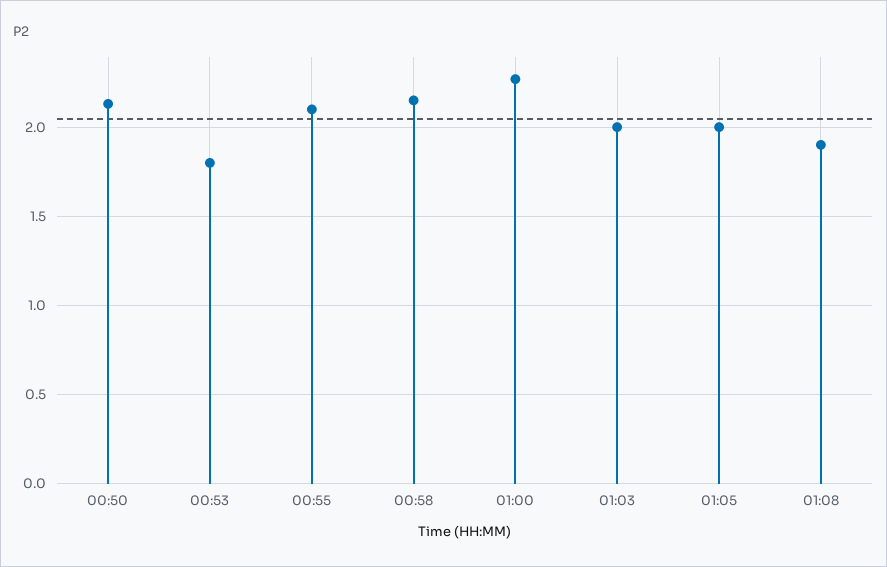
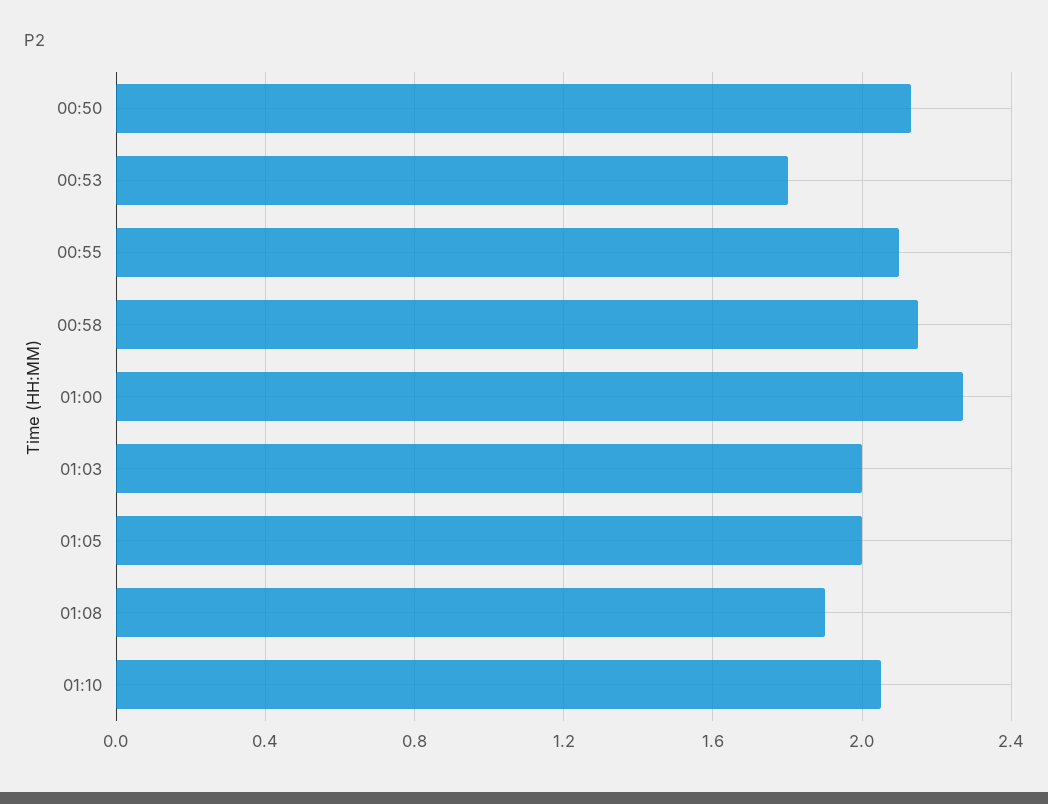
01:10: none -> 2.05

